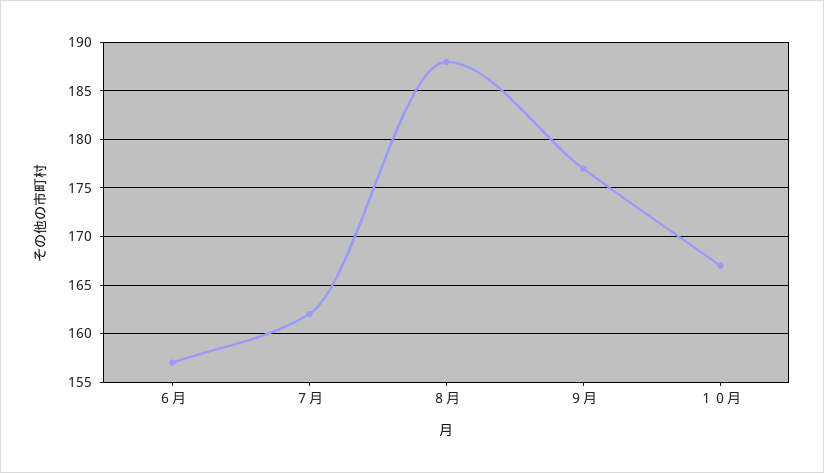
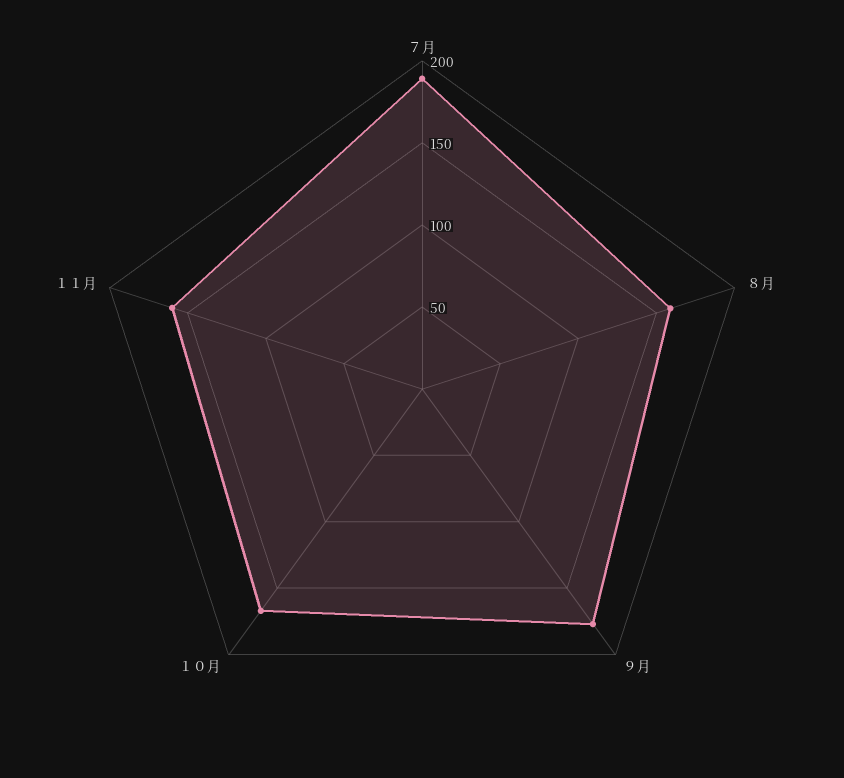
６月: 157 -> none
７月: 162 -> 190
８月: 188 -> 160
１１月: none -> 160

